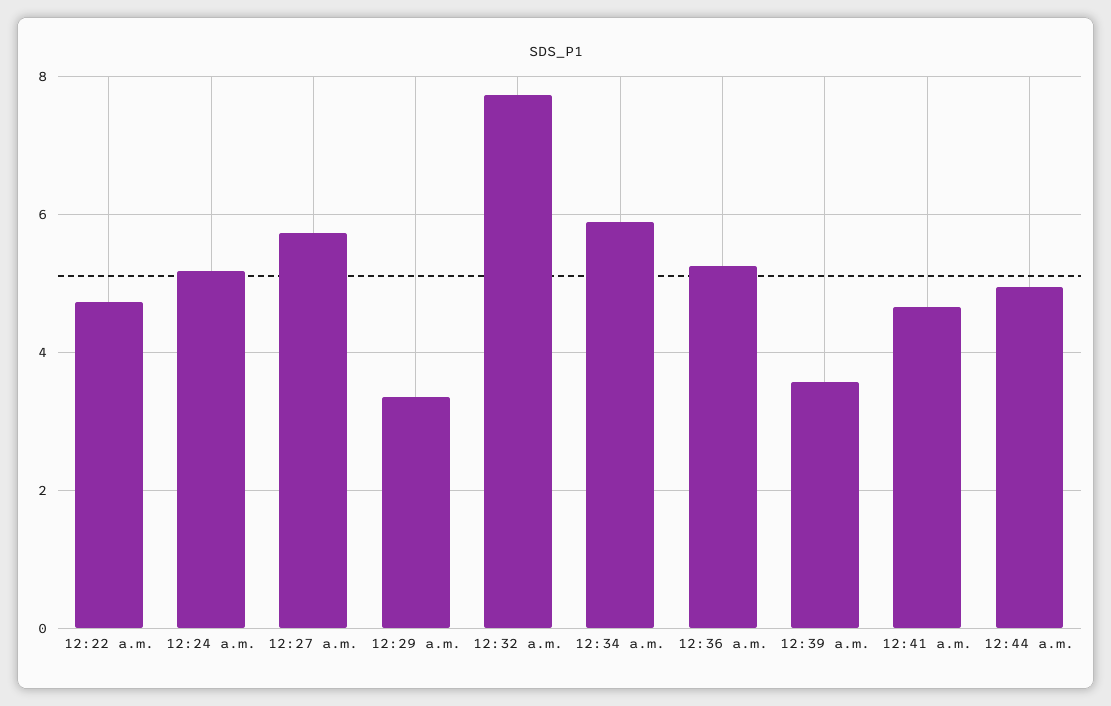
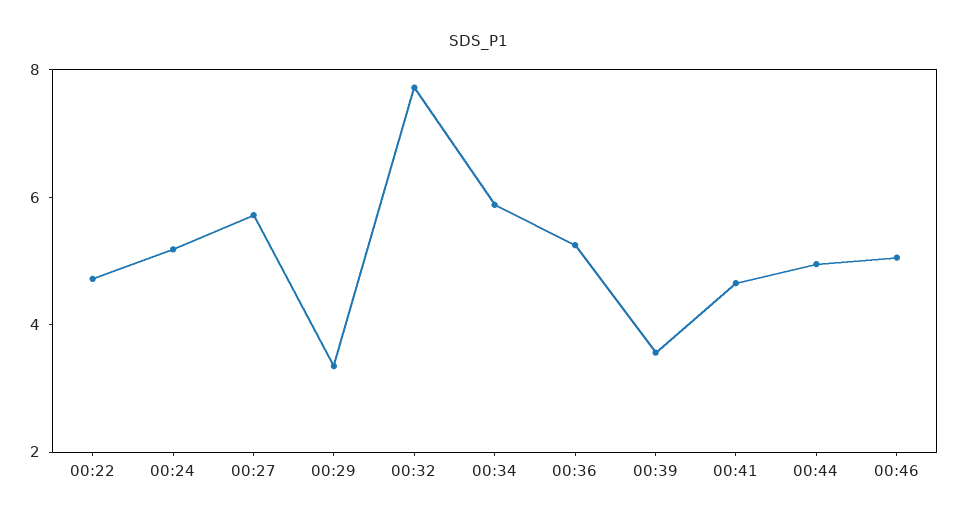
00:46: none -> 5

